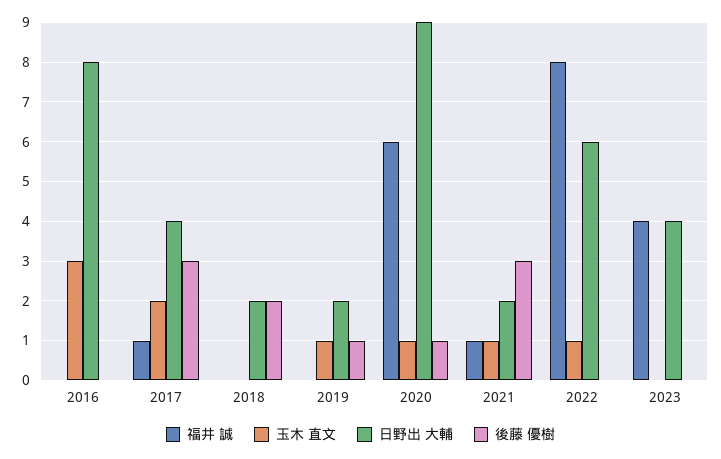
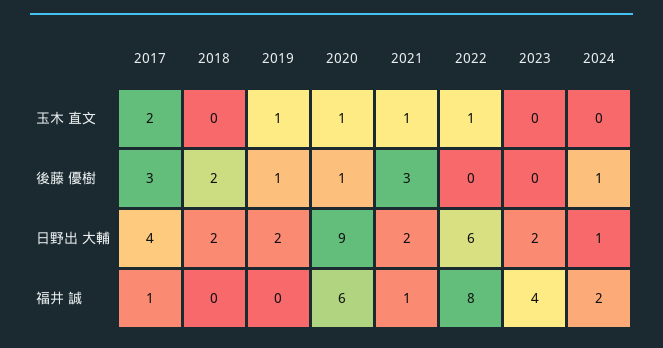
福井 誠, 2016: 0 -> none
玉木 直文, 2016: 3 -> none
日野出 大輔, 2016: 8 -> none
後藤 優樹, 2016: 0 -> none
日野出 大輔, 2023: 4 -> 2
玉木 直文, 2024: none -> 0
後藤 優樹, 2024: none -> 1
日野出 大輔, 2024: none -> 1
福井 誠, 2024: none -> 2

